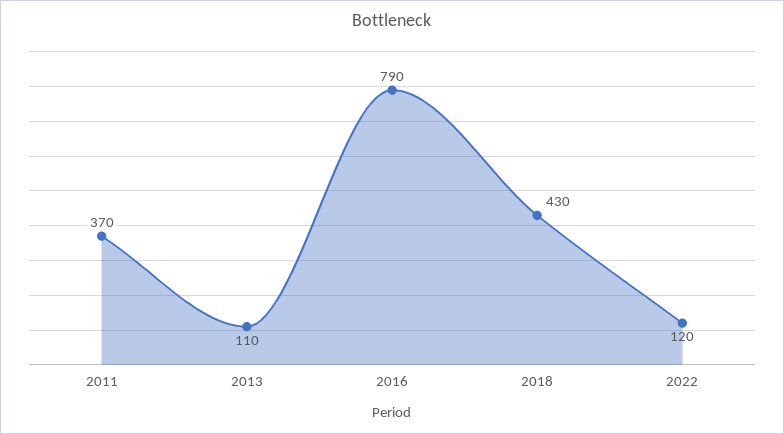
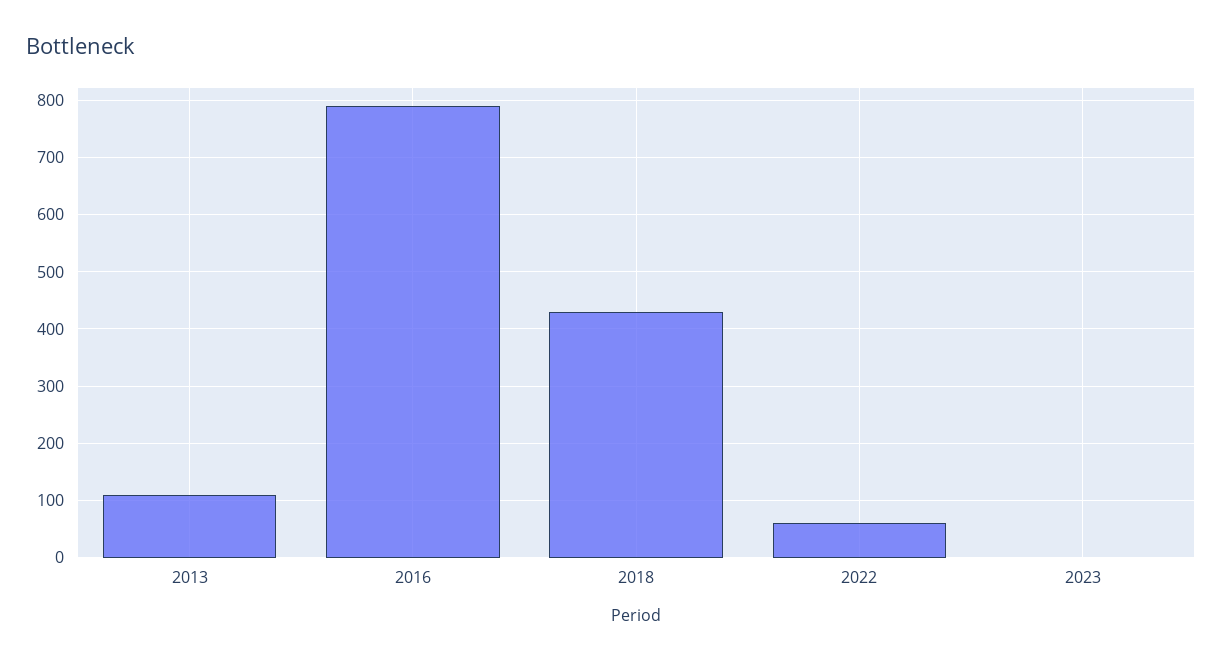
2011: 370 -> none
2022: 120 -> 60
2023: none -> 0

